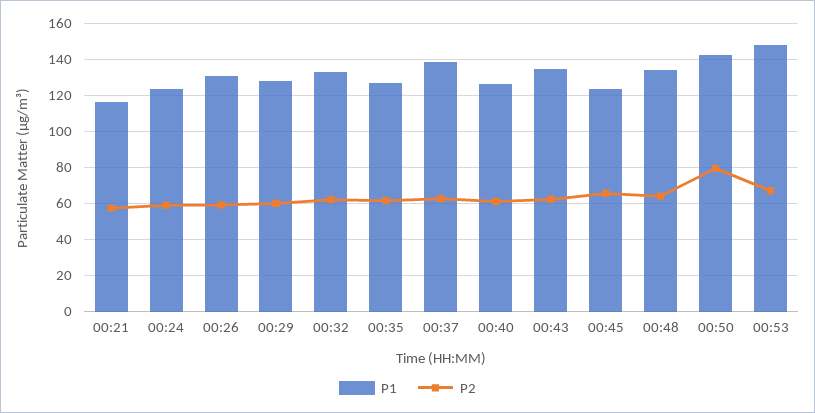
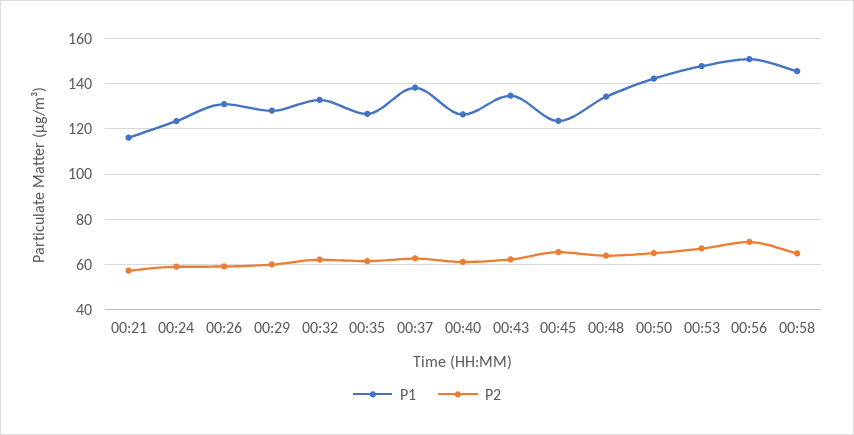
P2, 00:50: 80 -> 65
P1, 00:56: none -> 150
P2, 00:56: none -> 70
P1, 00:58: none -> 145
P2, 00:58: none -> 65

